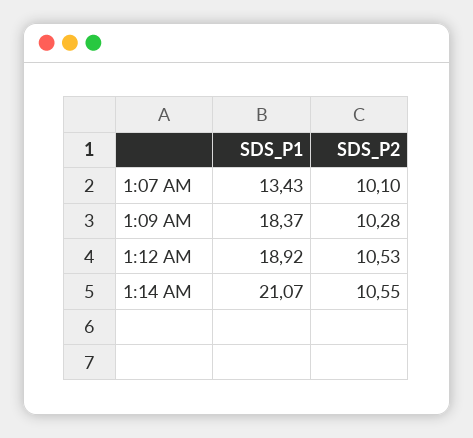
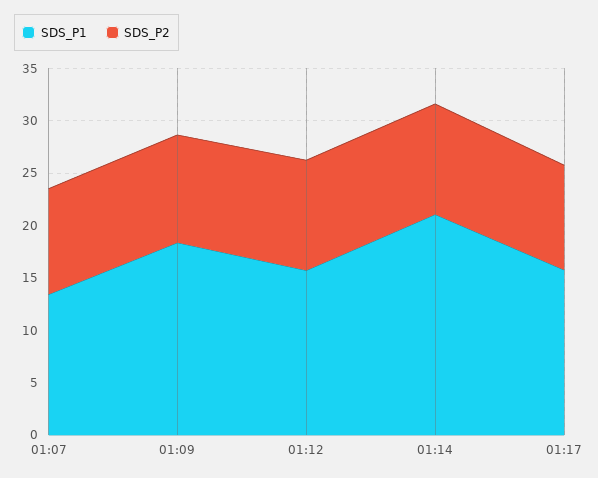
SDS_P1, 1:12 AM: 18.92 -> 16
SDS_P1, 01:17: none -> 16
SDS_P2, 01:17: none -> 10

